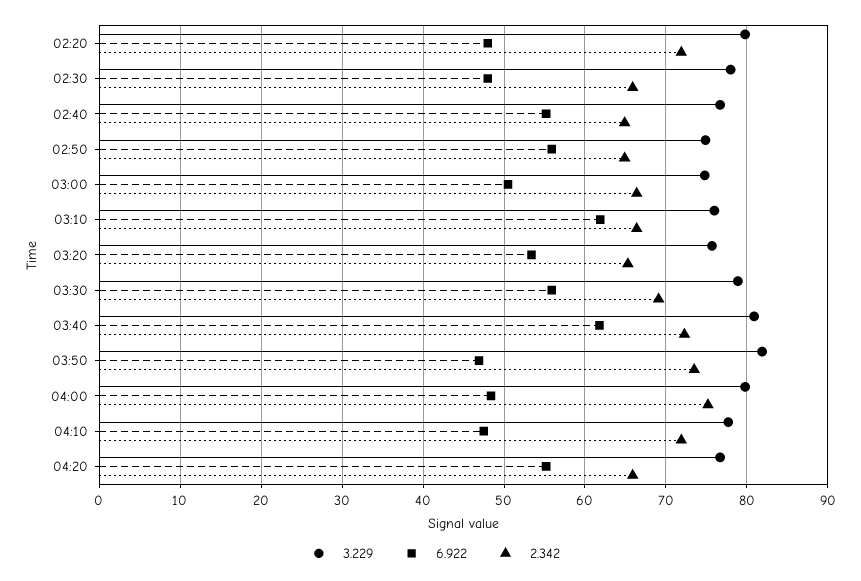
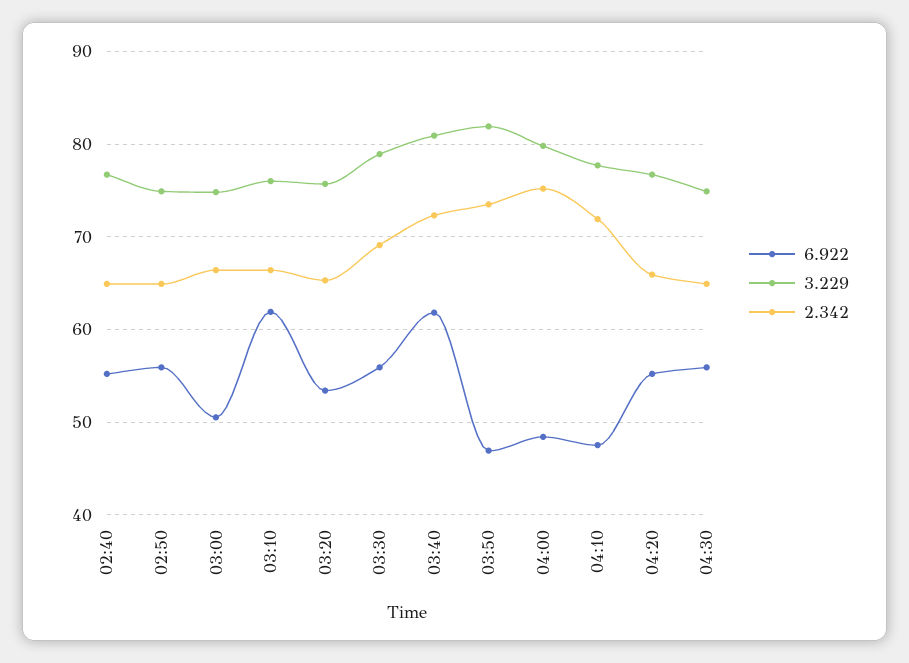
3.229, 02:20: 80 -> none
6.922, 02:20: 48 -> none
2.342, 02:20: 72 -> none
3.229, 02:30: 78 -> none
6.922, 02:30: 48 -> none
2.342, 02:30: 66 -> none
6.922, 04:30: none -> 56
3.229, 04:30: none -> 75
2.342, 04:30: none -> 65

